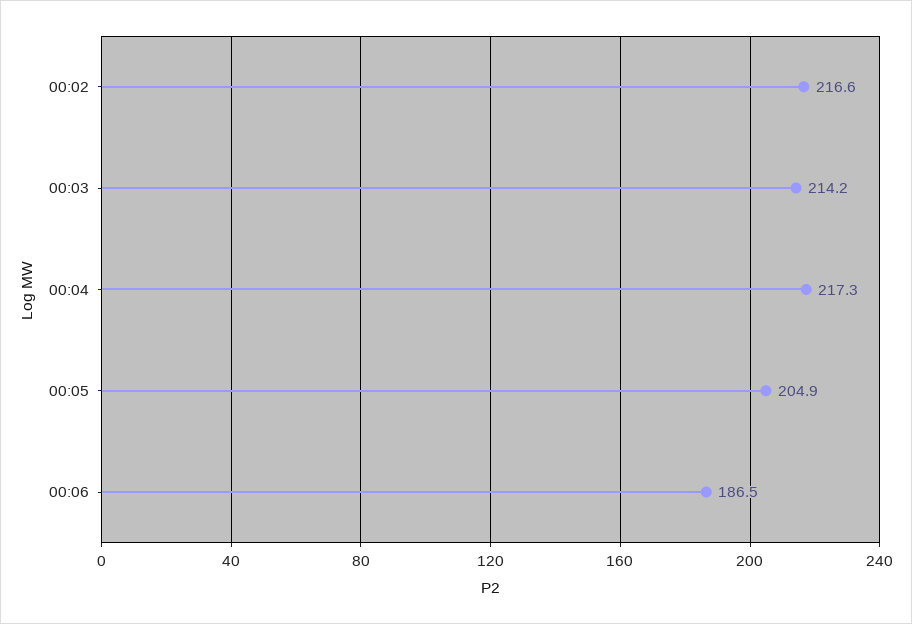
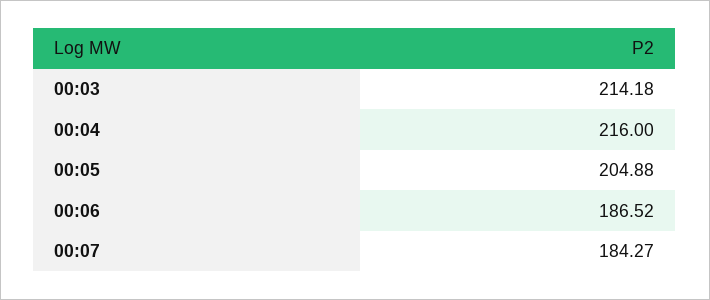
00:02: 216.6 -> none
00:04: 217.3 -> 216
00:07: none -> 184.27

